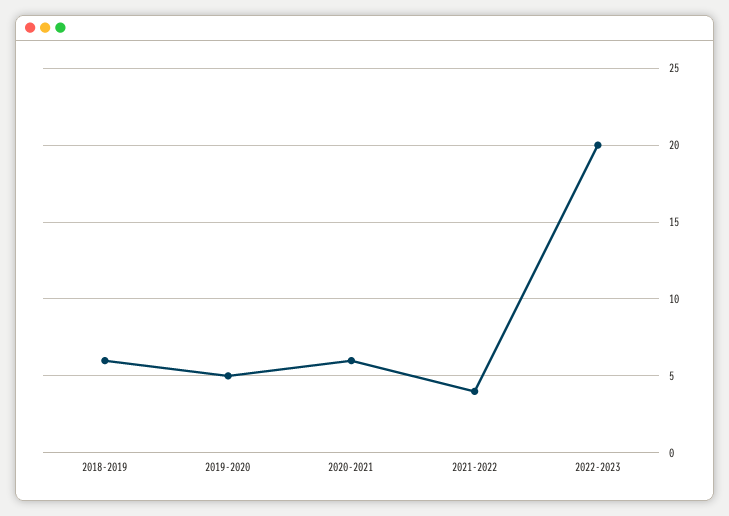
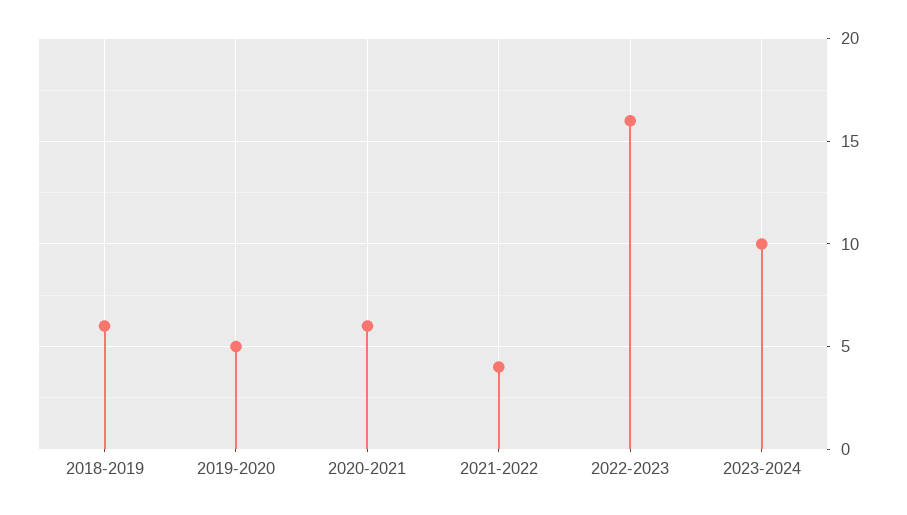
2022-2023: 20 -> 16
2023-2024: none -> 10

